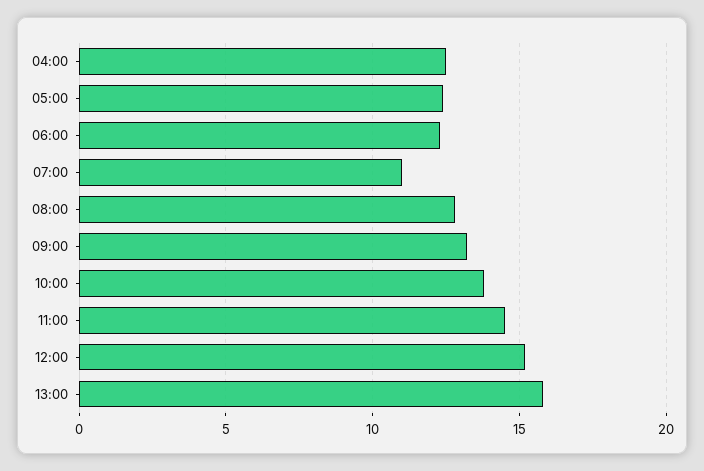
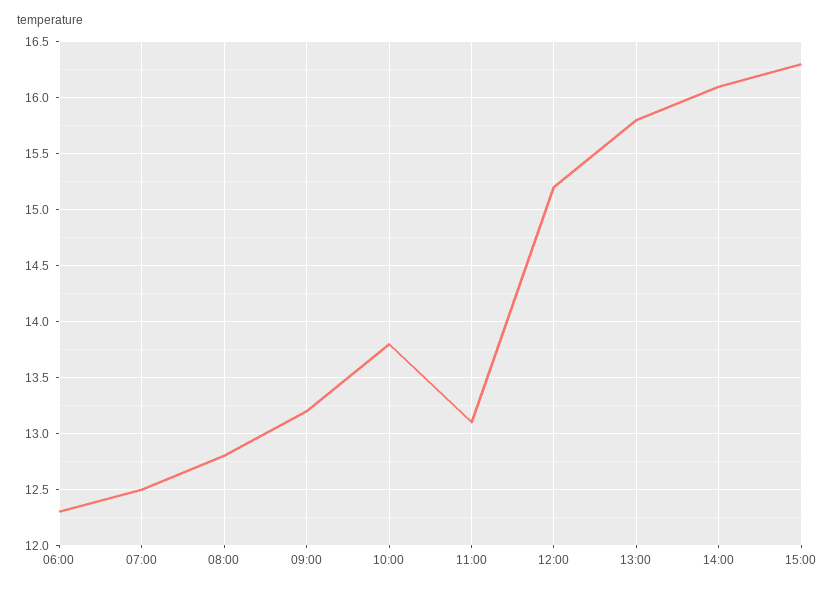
04:00: 12.5 -> none
05:00: 12.5 -> none
07:00: 11 -> 12.5
11:00: 14.5 -> 13.1
14:00: none -> 16.1
15:00: none -> 16.3

